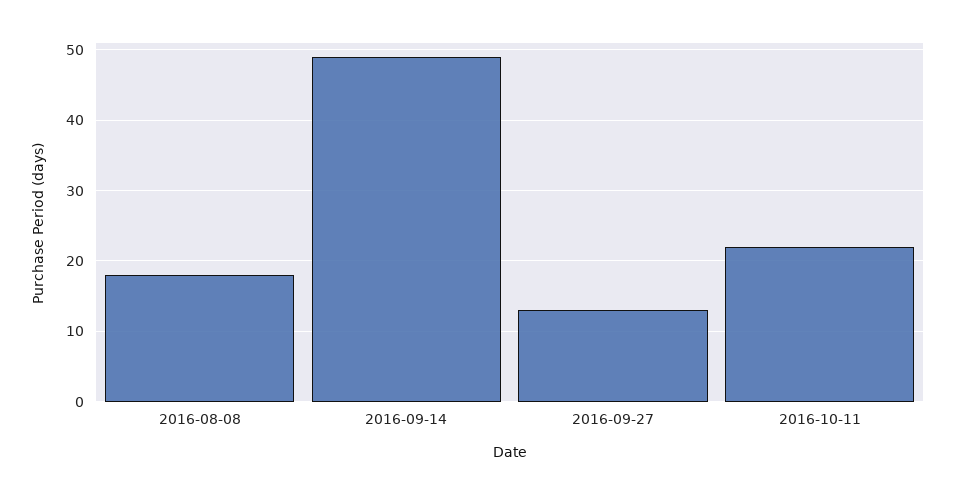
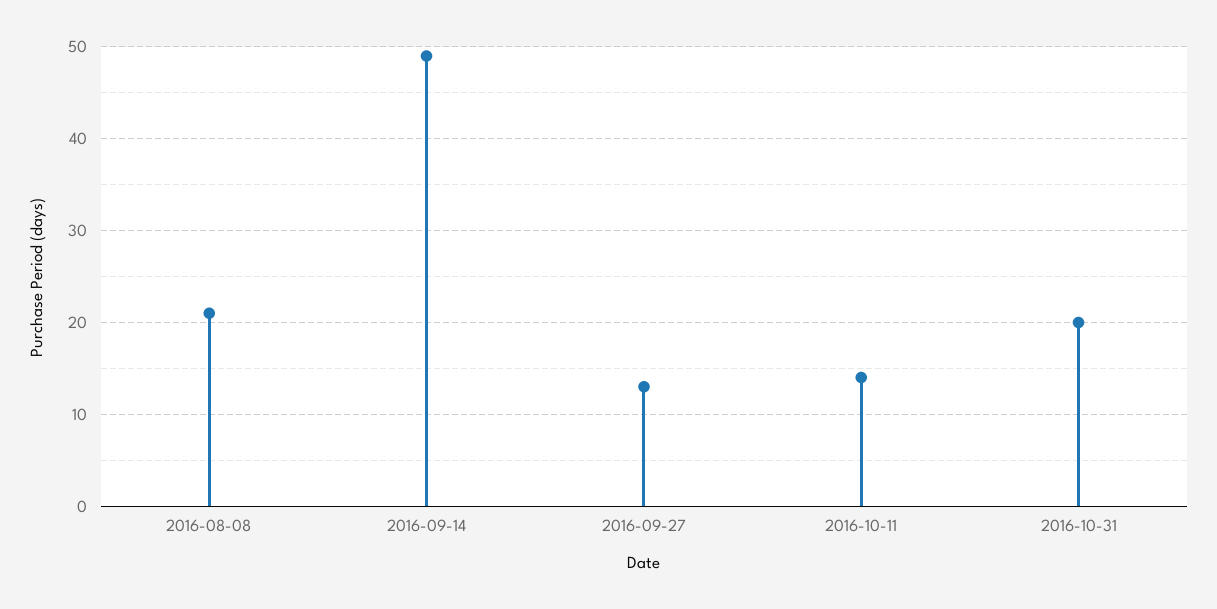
2016-08-08: 18 -> 21
2016-10-11: 22 -> 14
2016-10-31: none -> 20

